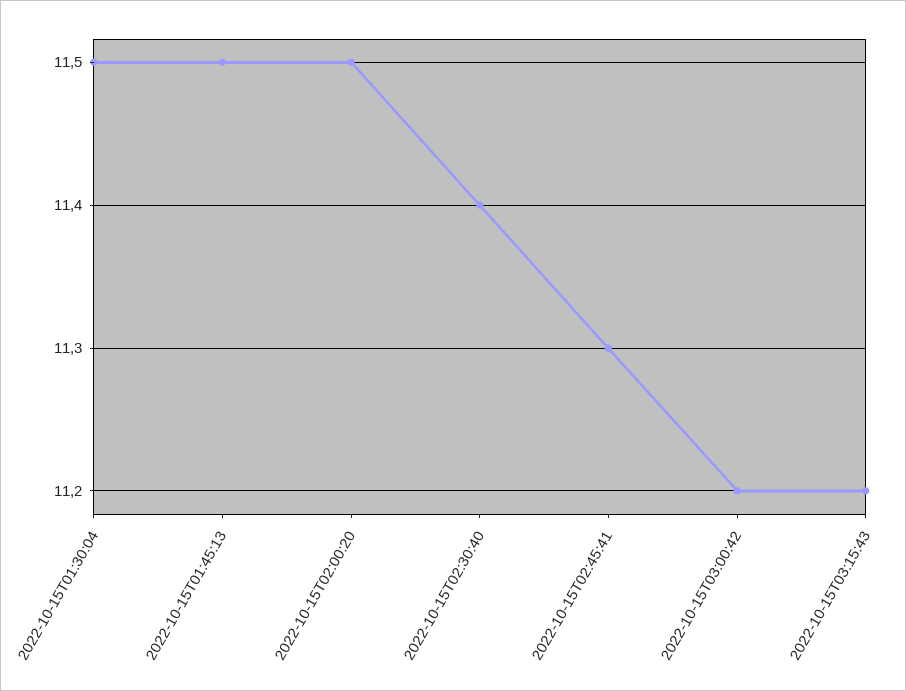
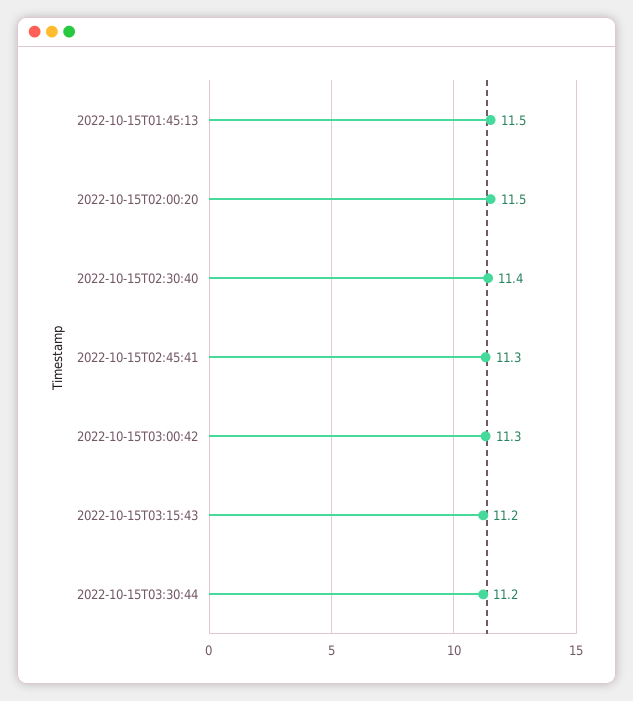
2022-10-15T01:30:04: 11.5 -> none
2022-10-15T03:00:42: 11.2 -> 11.3
2022-10-15T03:30:44: none -> 11.2

